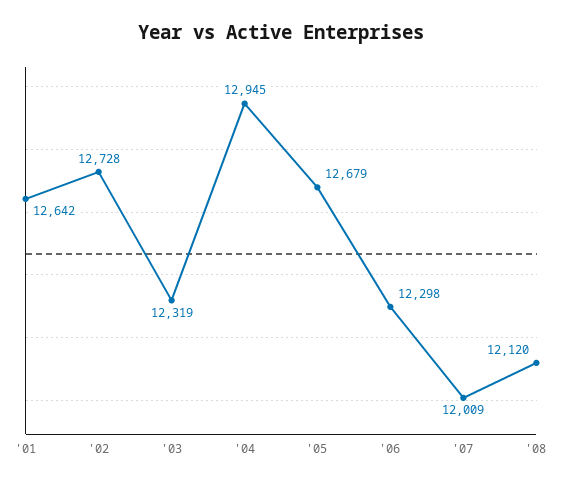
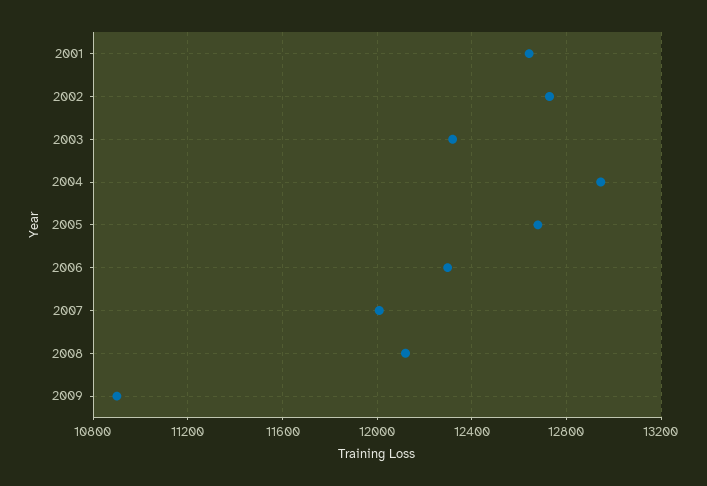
2009: none -> 10900

